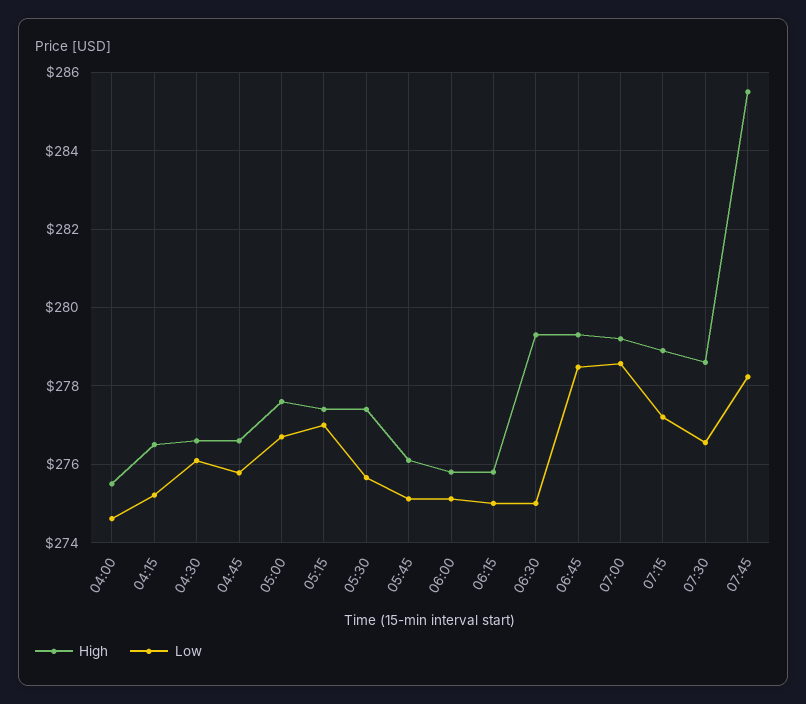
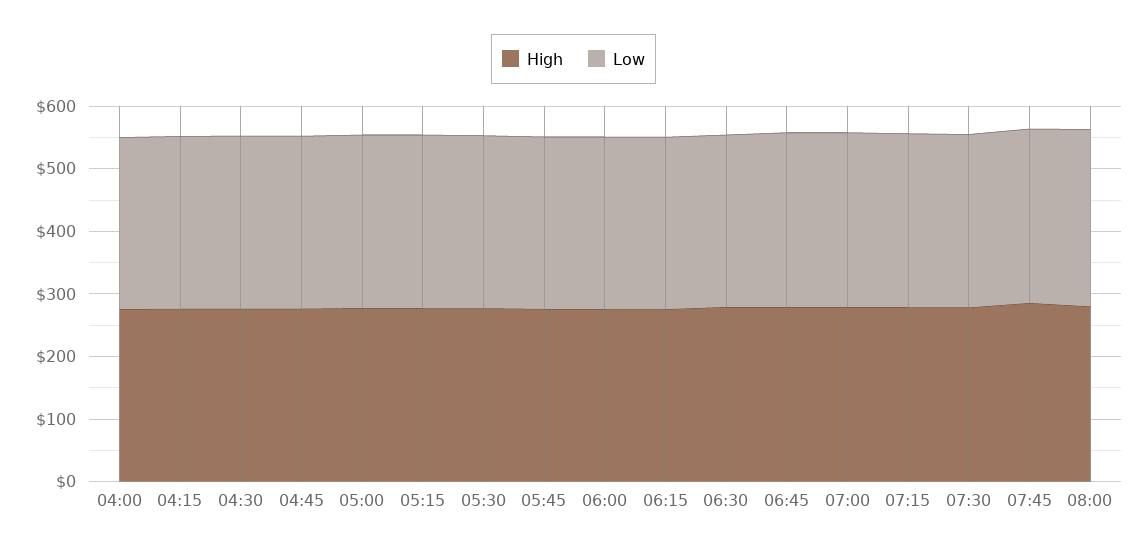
High, 08:00: none -> 280
Low, 08:00: none -> 280

